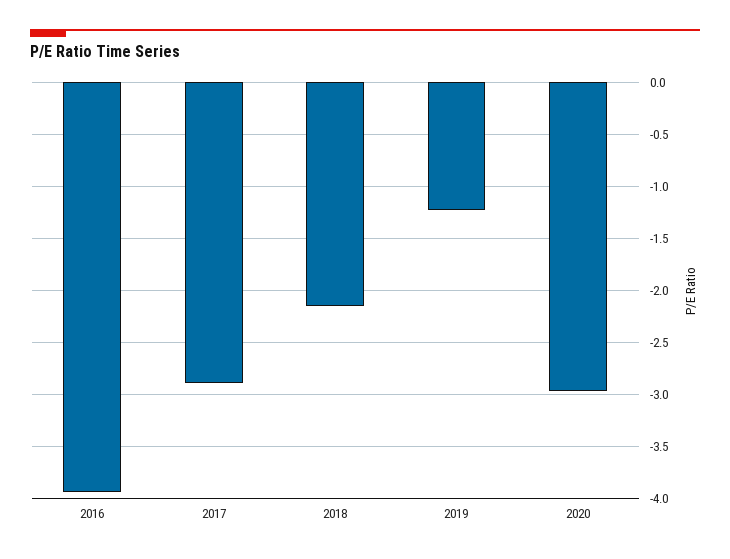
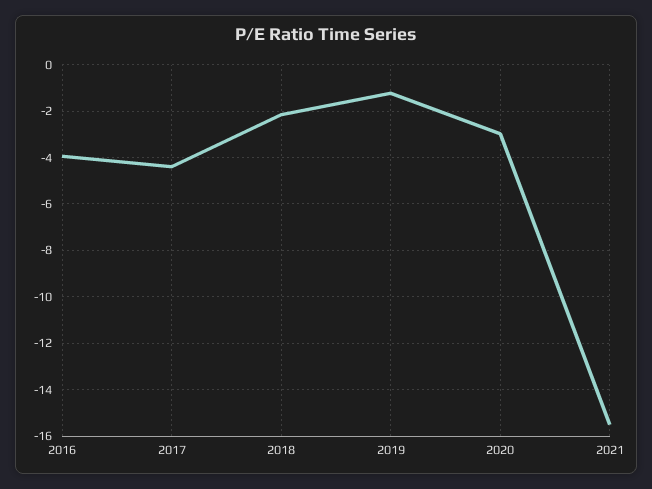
2017: -2.9 -> -4.5
2021: none -> -15.5

